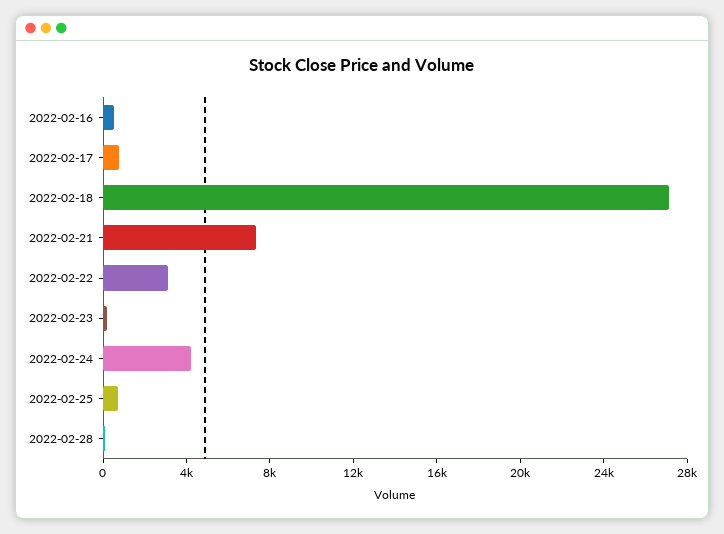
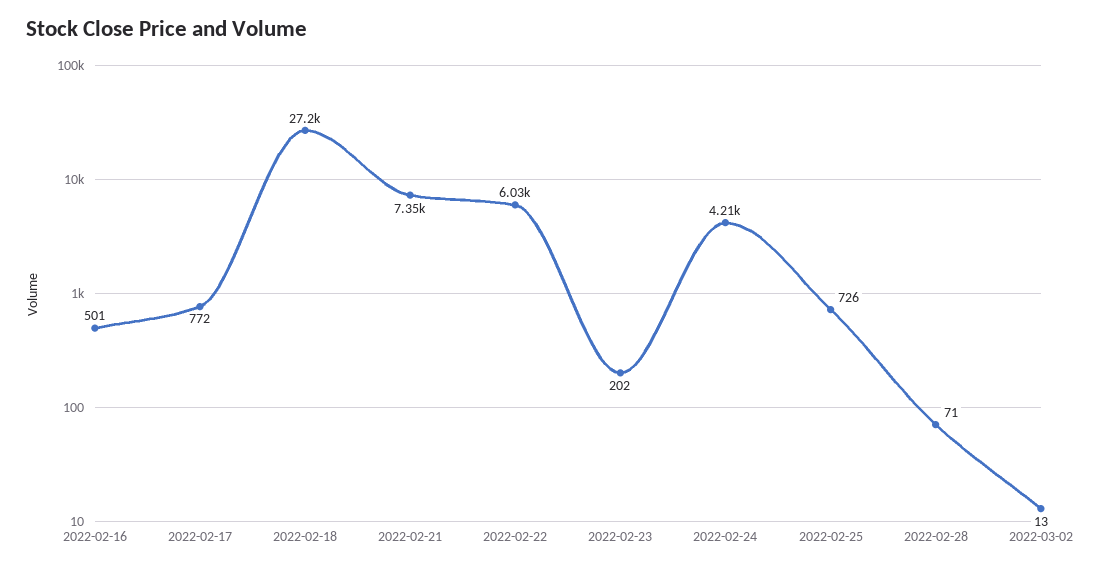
2022-02-22: 3000 -> 6030
2022-03-02: none -> 13

